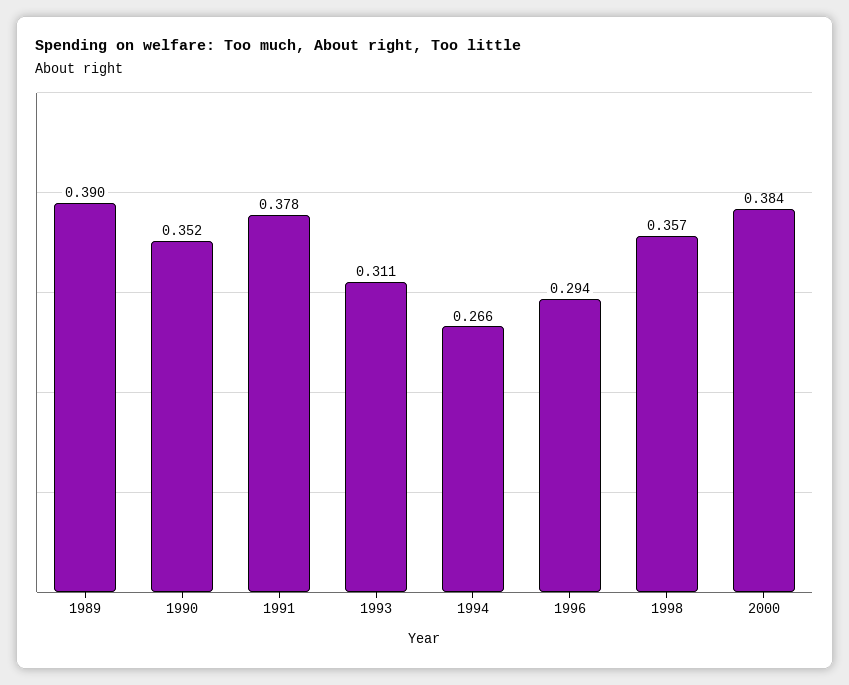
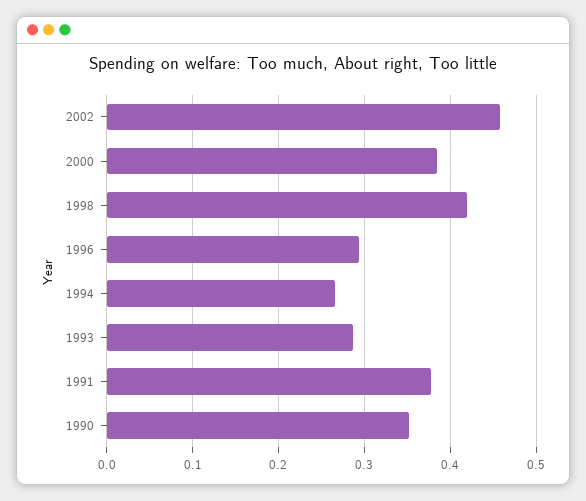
1989: 0.39 -> none
1993: 0.311 -> 0.29
1998: 0.357 -> 0.42
2002: none -> 0.46

